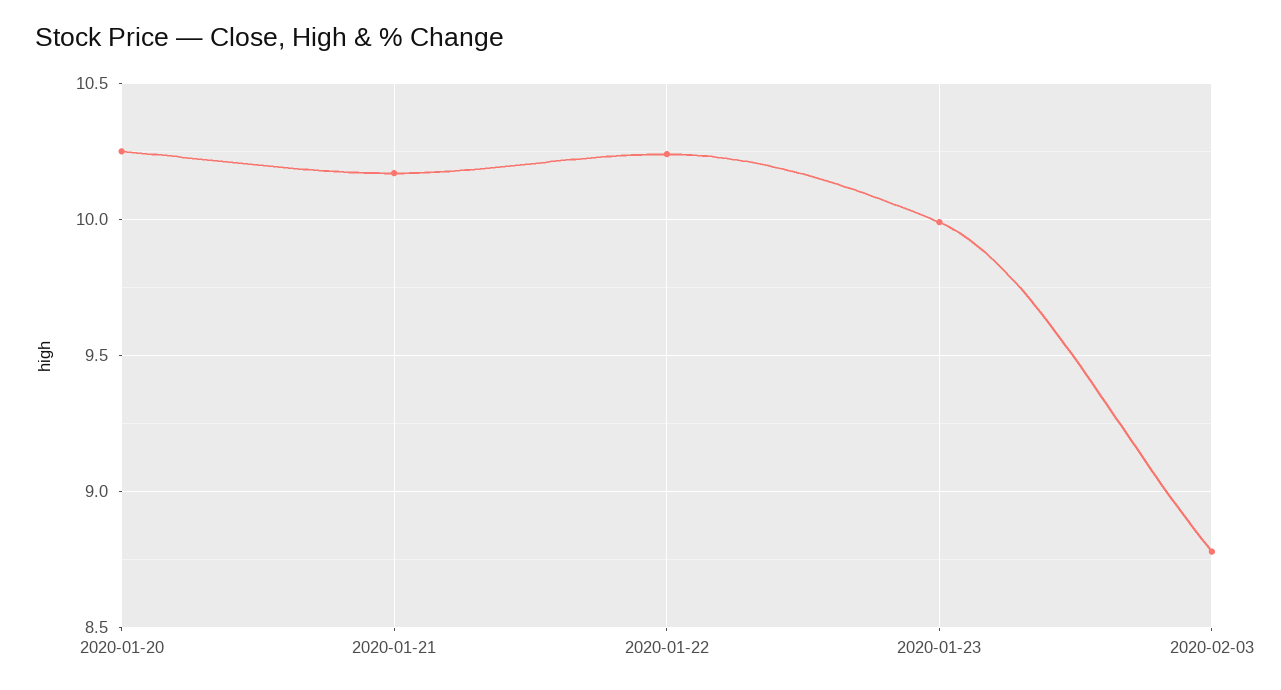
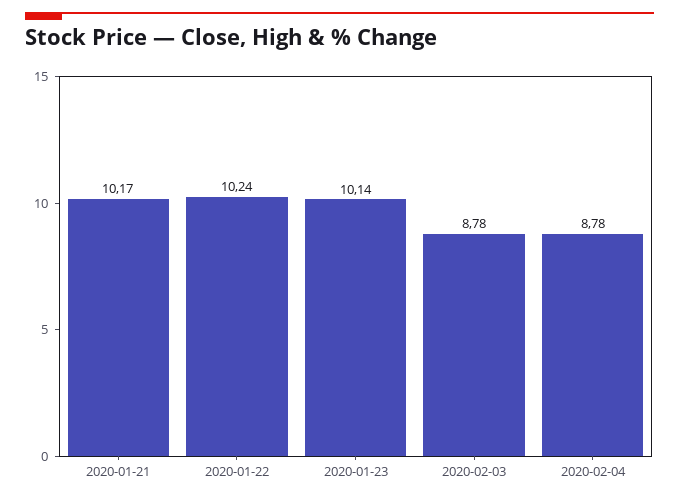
2020-01-20: 10.25 -> none
2020-01-23: 10 -> 10.14
2020-02-04: none -> 8.78

